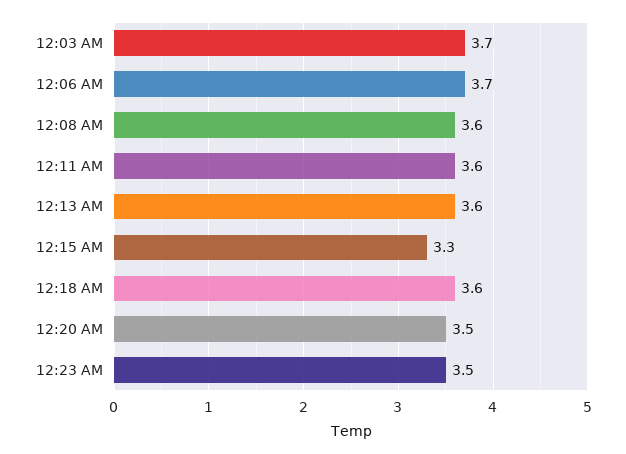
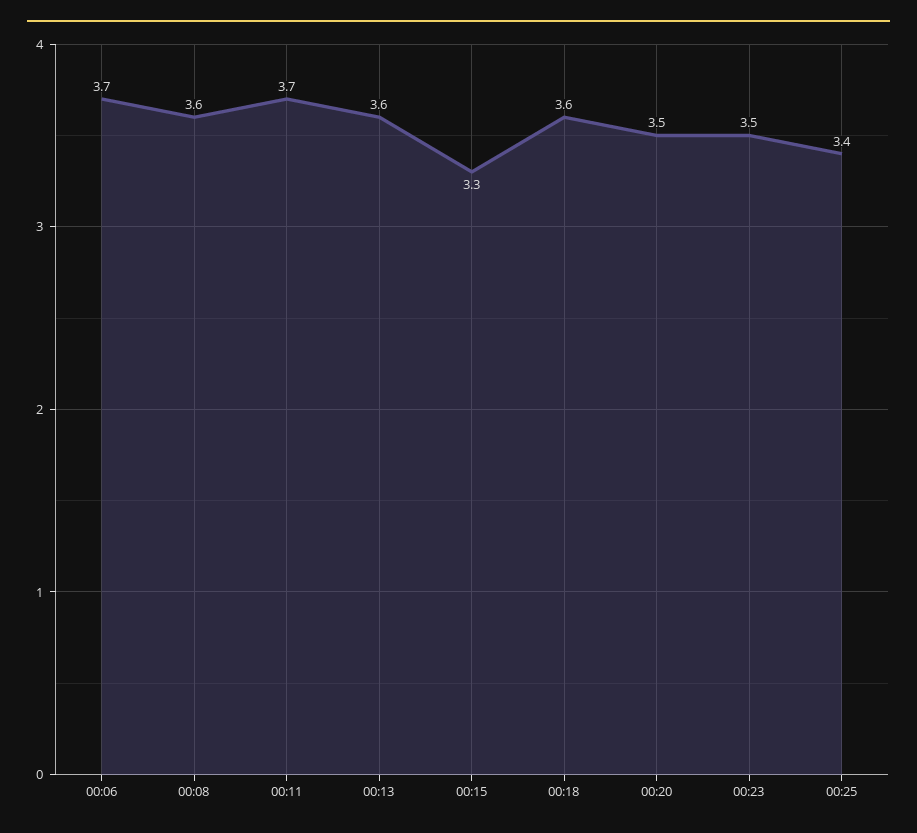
12:03 AM: 3.7 -> none
12:11 AM: 3.6 -> 3.7
00:25: none -> 3.4

